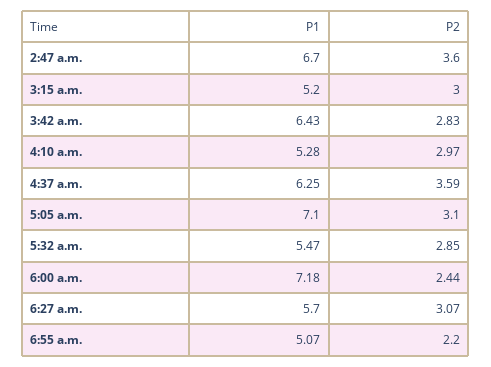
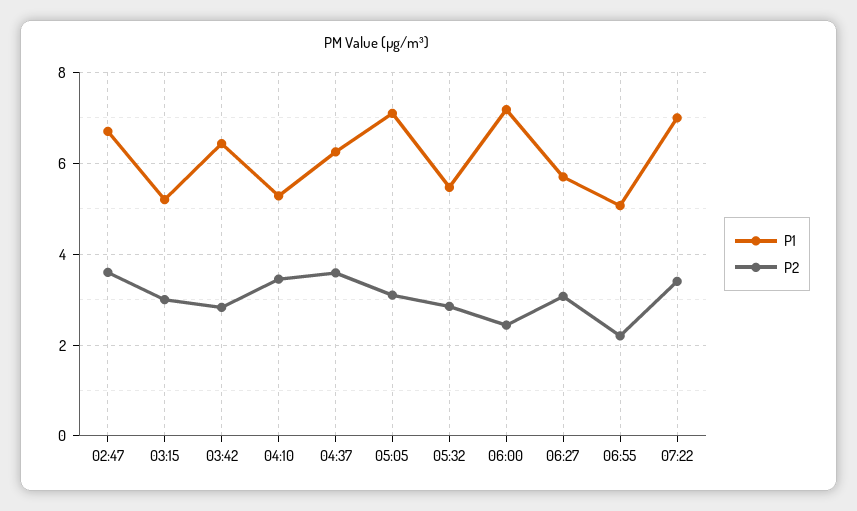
P2, 4:10 a.m.: 2.97 -> 3.4
P1, 07:22: none -> 7
P2, 07:22: none -> 3.4

